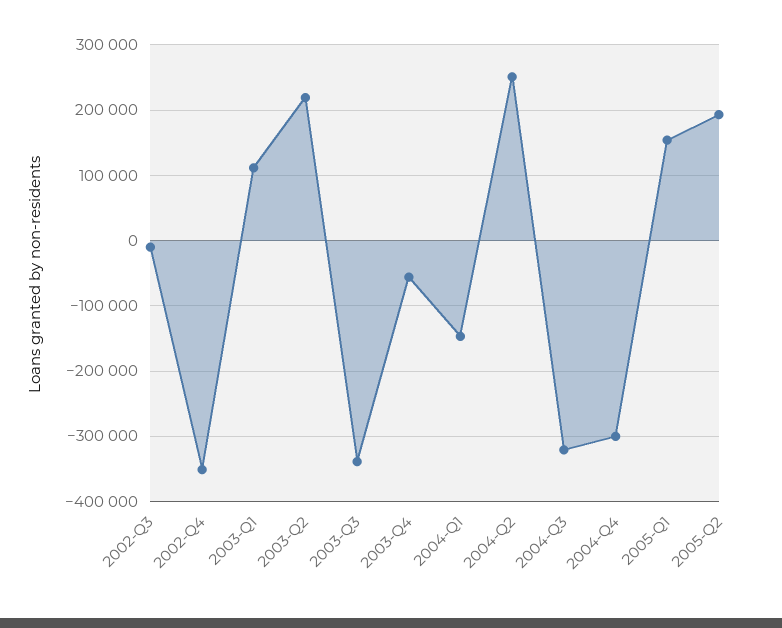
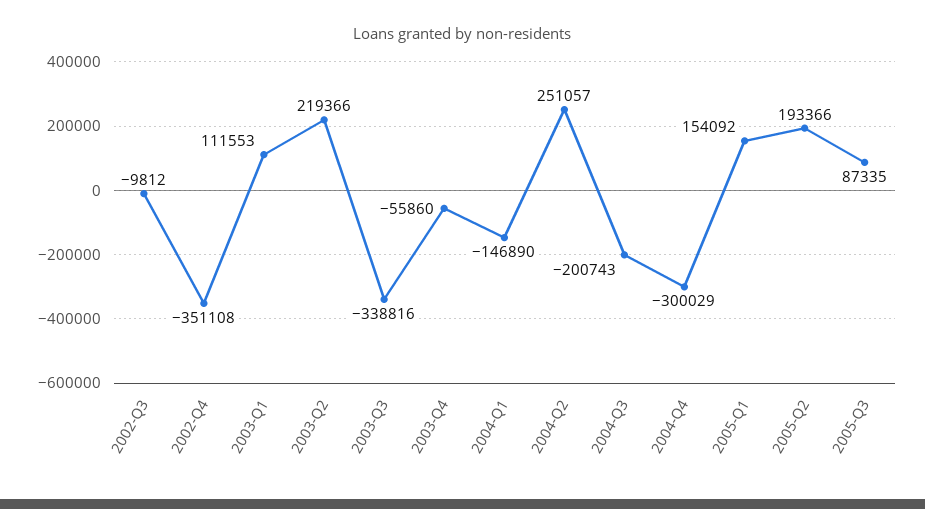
2004-Q3: -320000 -> -200743
2005-Q3: none -> 87335

